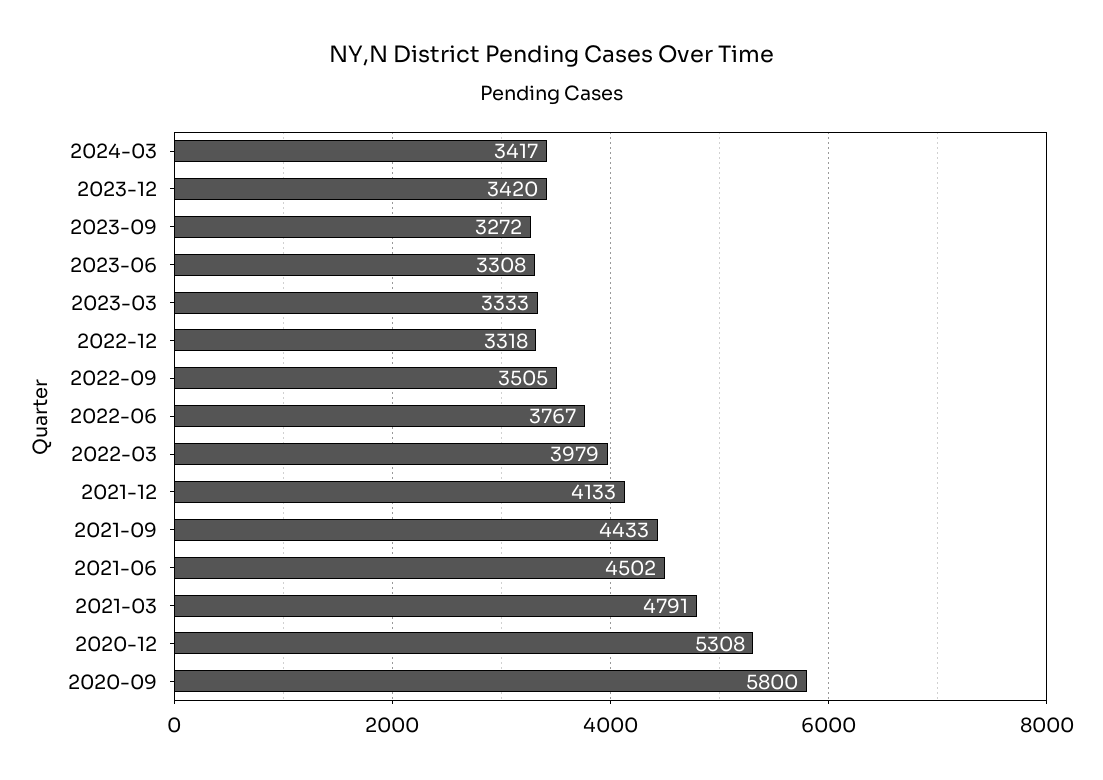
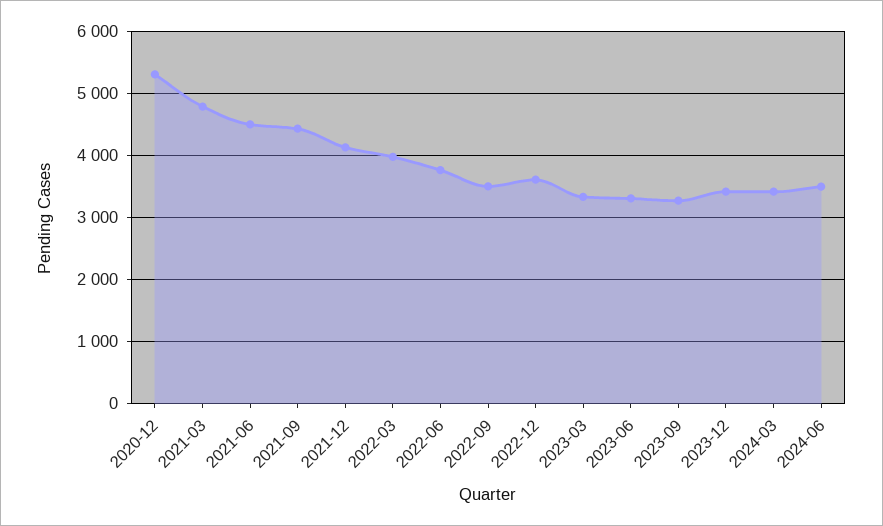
2022-12: 3318 -> 3600
2020-09: 5800 -> none
2024-06: none -> 3500

